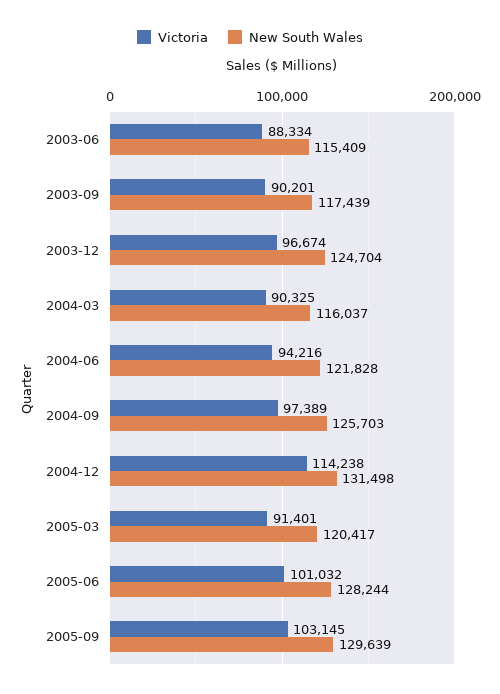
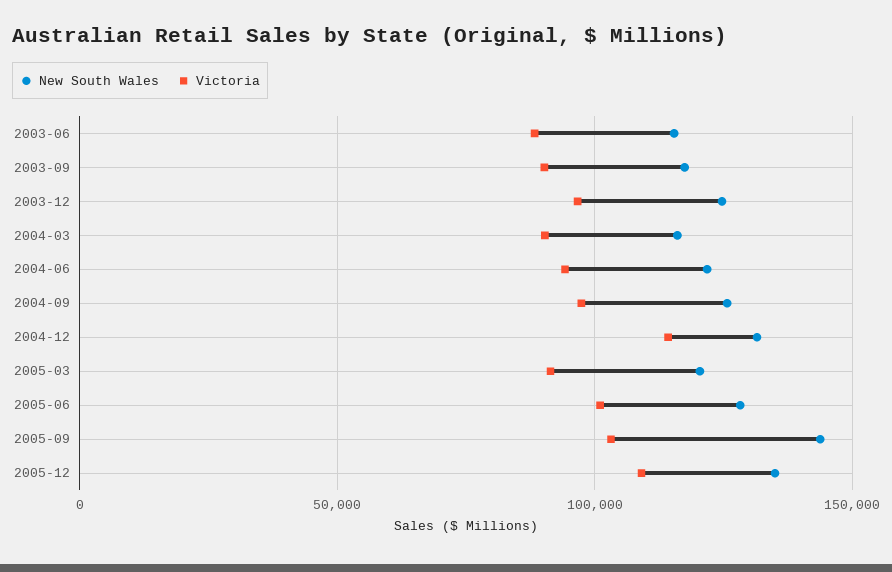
New South Wales, 2005-09: 129639 -> 145000
New South Wales, 2005-12: none -> 135000
Victoria, 2005-12: none -> 110000

